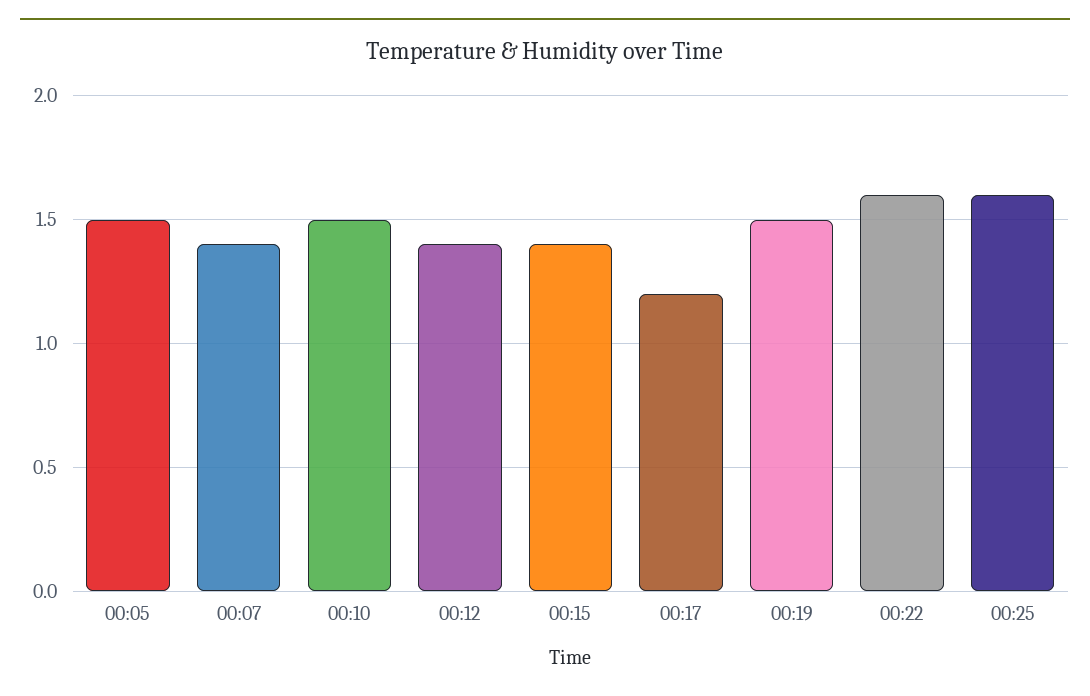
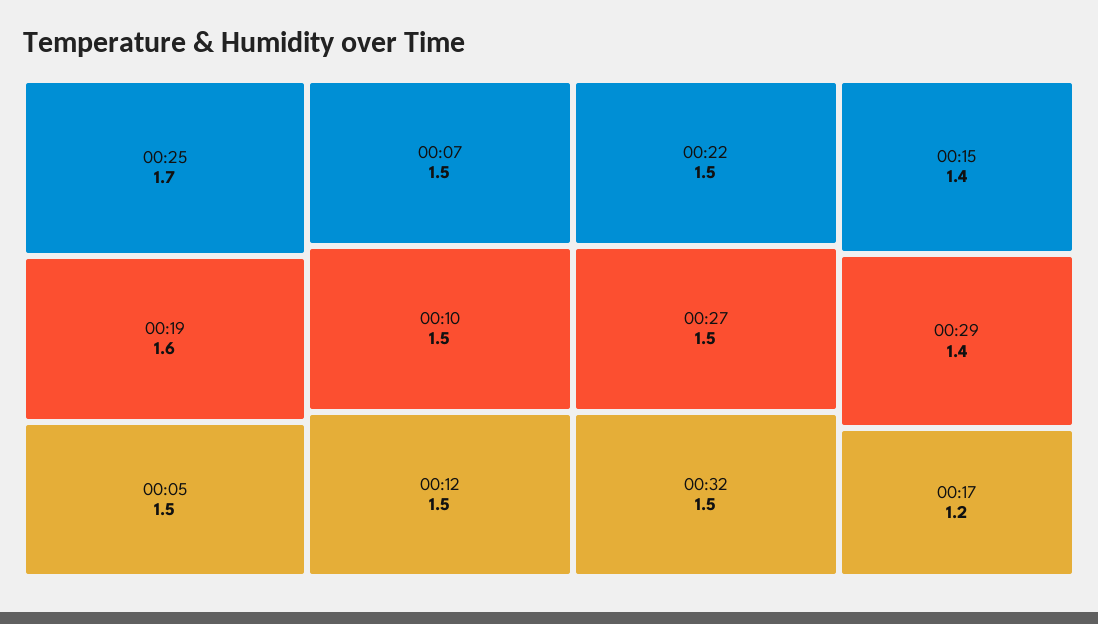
00:07: 1.4 -> 1.5
00:12: 1.4 -> 1.5
00:19: 1.5 -> 1.6
00:22: 1.6 -> 1.5
00:25: 1.6 -> 1.7
00:27: none -> 1.5
00:32: none -> 1.5
00:29: none -> 1.4

